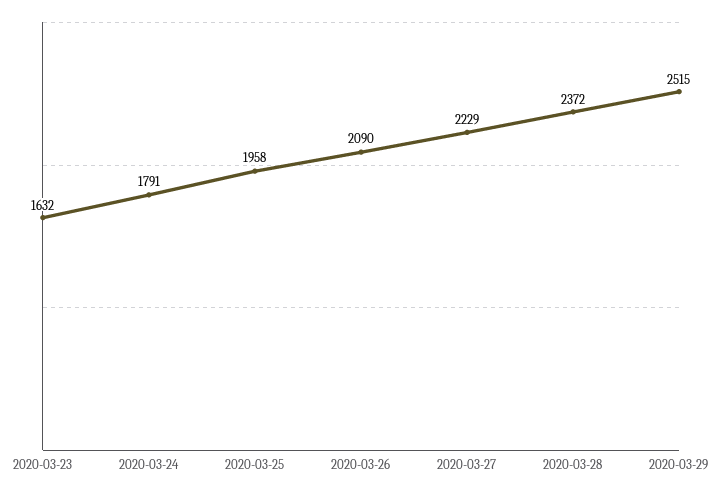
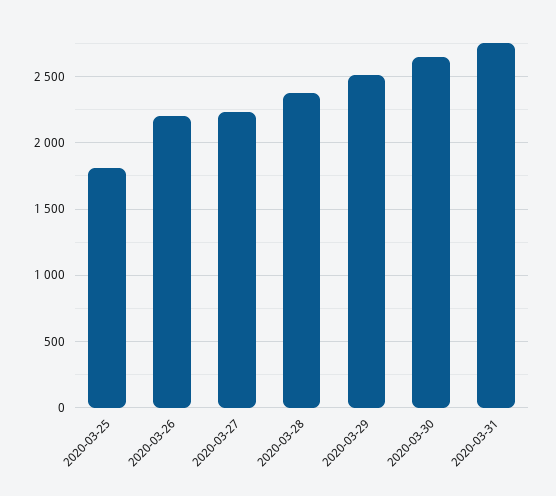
2020-03-23: 1632 -> none
2020-03-24: 1791 -> none
2020-03-25: 1958 -> 1800
2020-03-26: 2090 -> 2200
2020-03-30: none -> 2650
2020-03-31: none -> 2750

